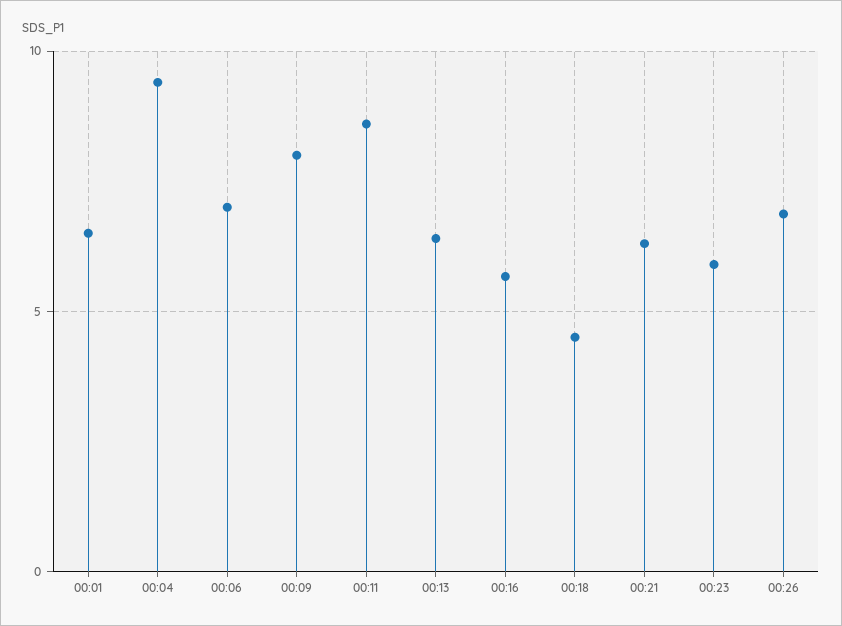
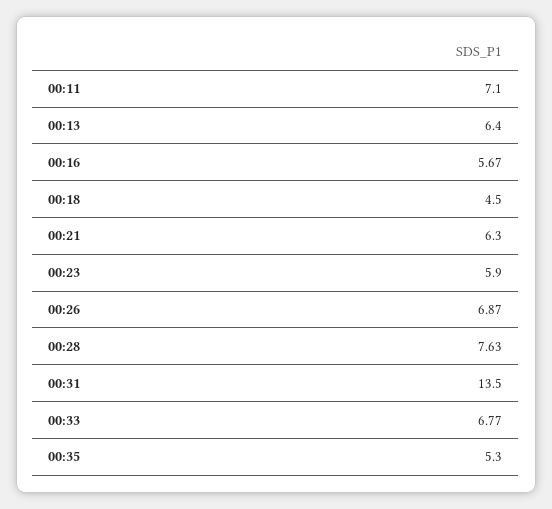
00:01: 6.5 -> none
00:04: 9.5 -> none
00:06: 7 -> none
00:09: 8 -> none
00:11: 8.5 -> 7.1
00:28: none -> 7.63
00:31: none -> 13.5
00:33: none -> 6.77
00:35: none -> 5.3

